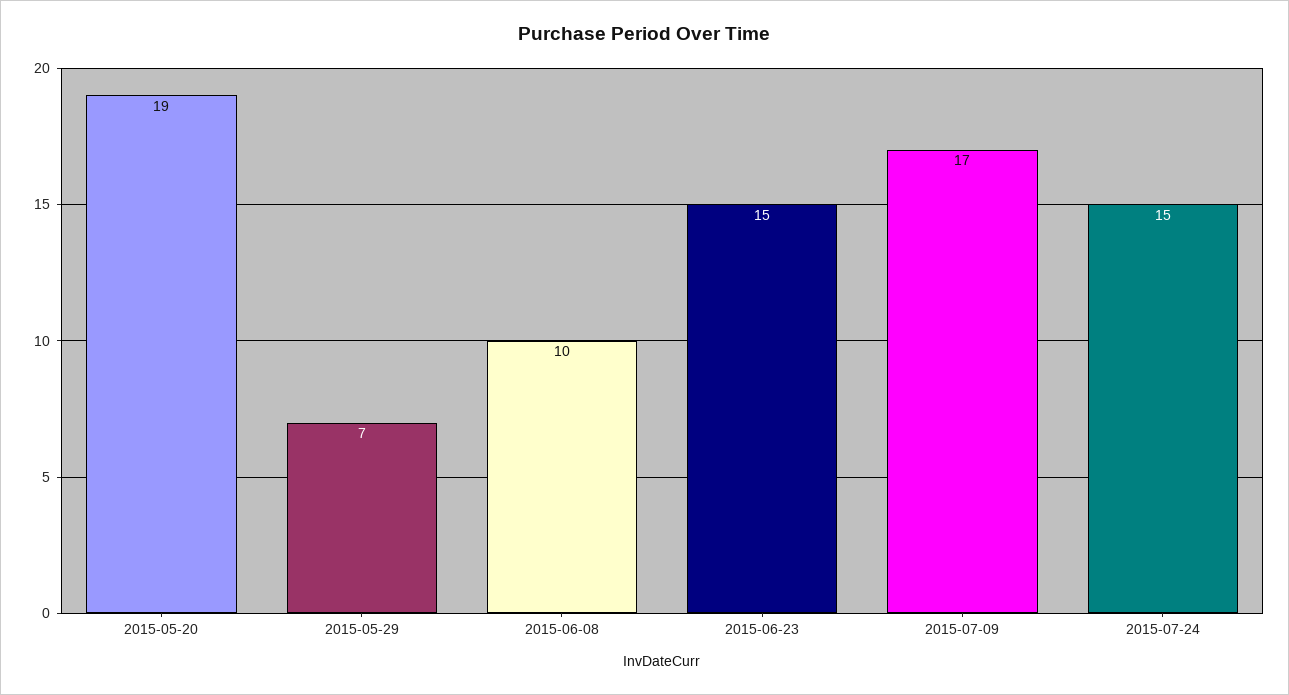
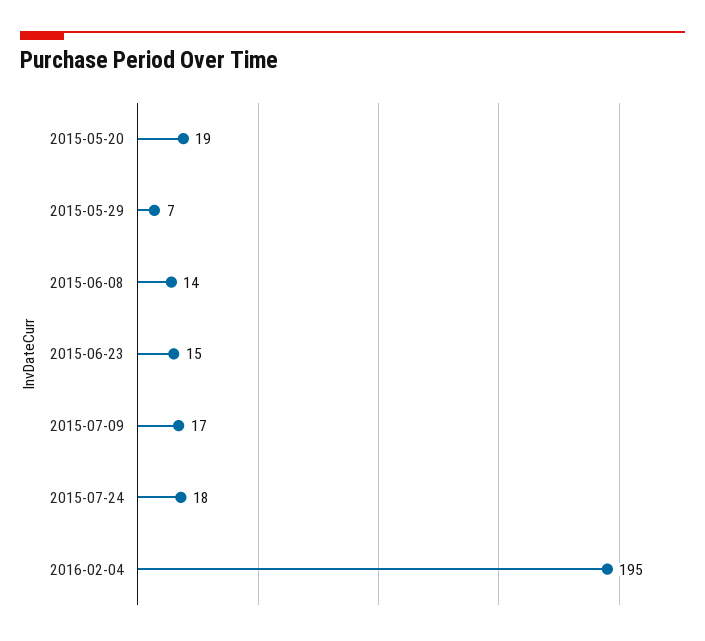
2015-06-08: 10 -> 14
2015-07-24: 15 -> 18
2016-02-04: none -> 195

